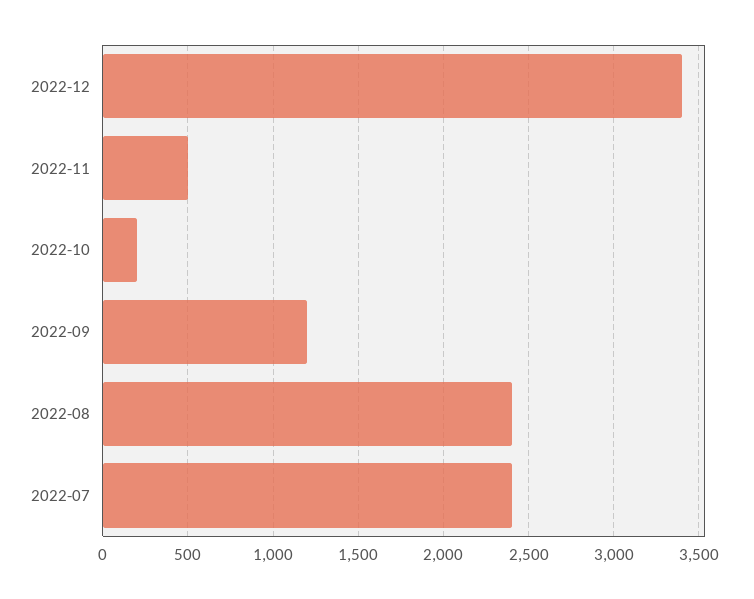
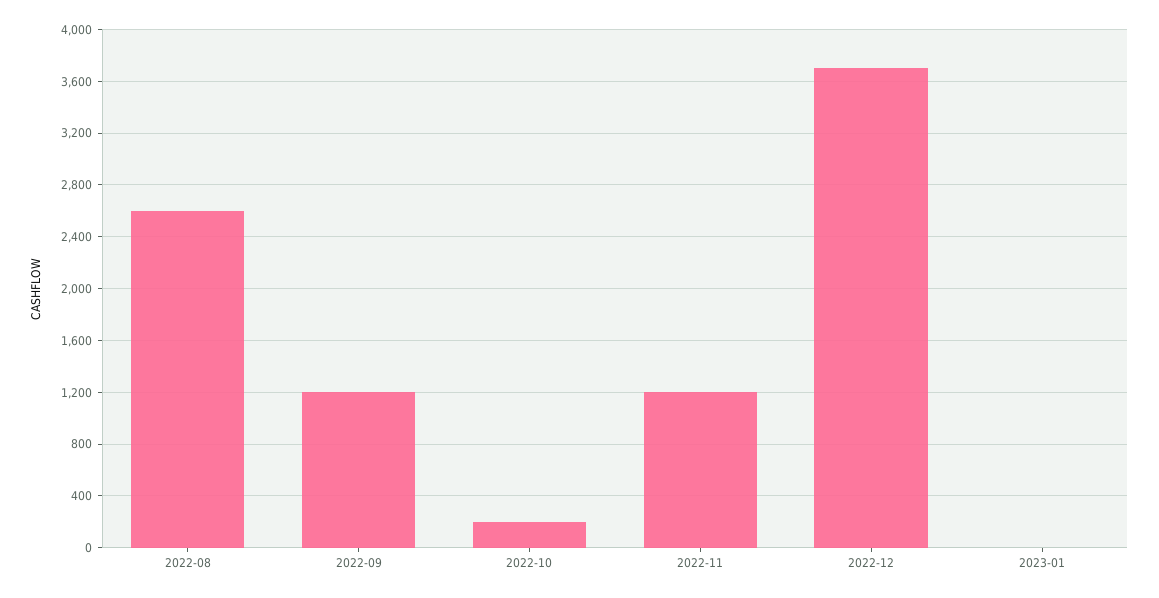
2022-12: 3400 -> 3700
2022-11: 500 -> 1200
2022-08: 2400 -> 2600
2022-07: 2400 -> none
2023-01: none -> 0

